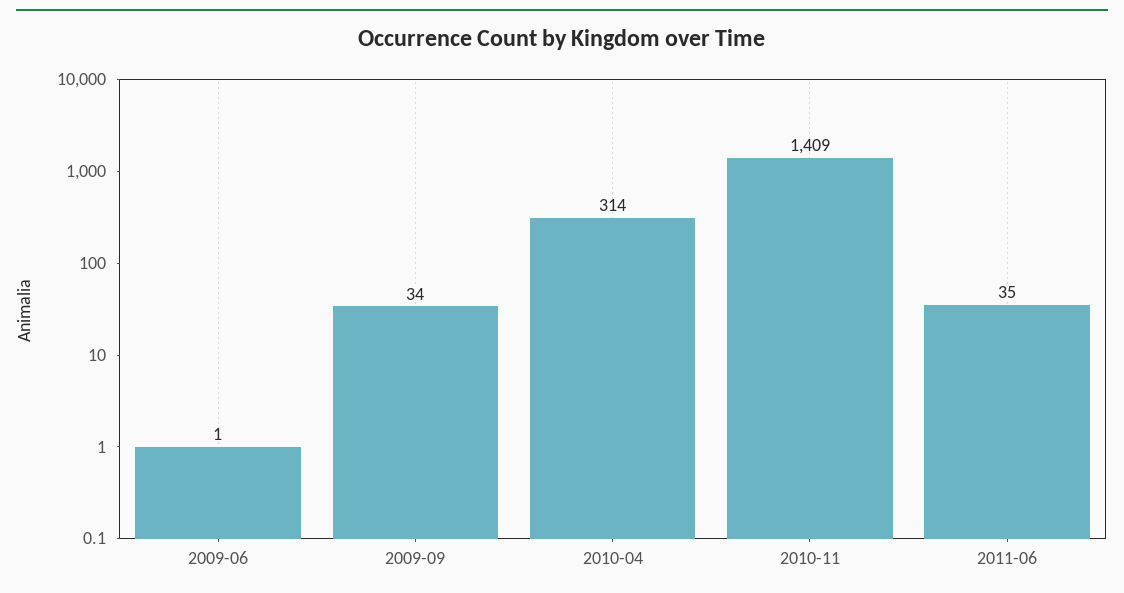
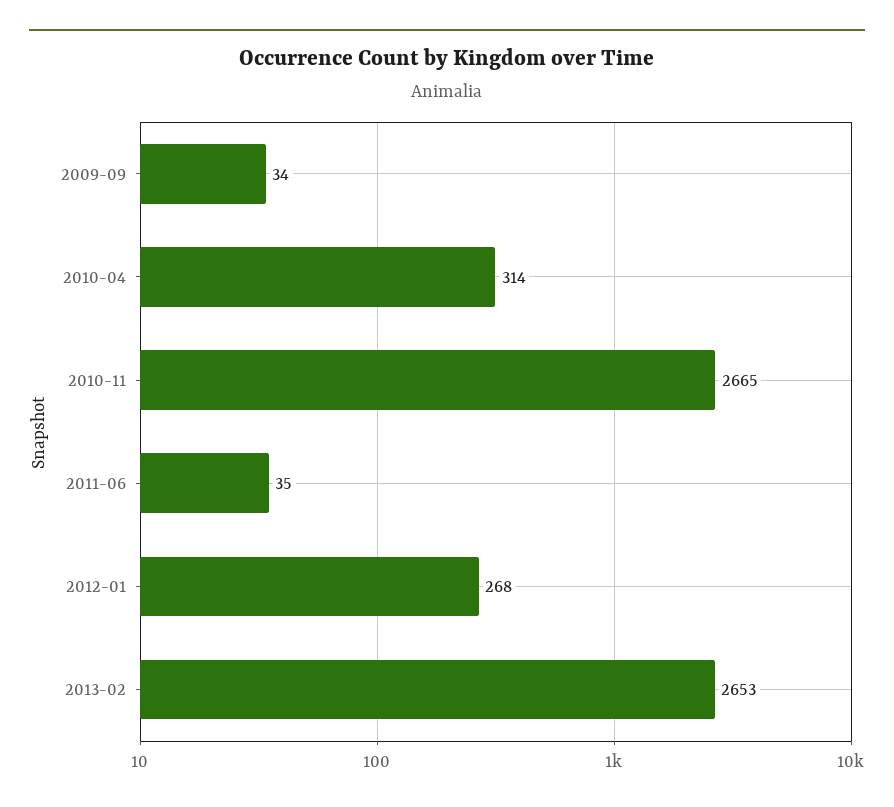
2009-06: 1 -> none
2010-11: 1409 -> 2665
2012-01: none -> 268
2013-02: none -> 2653

